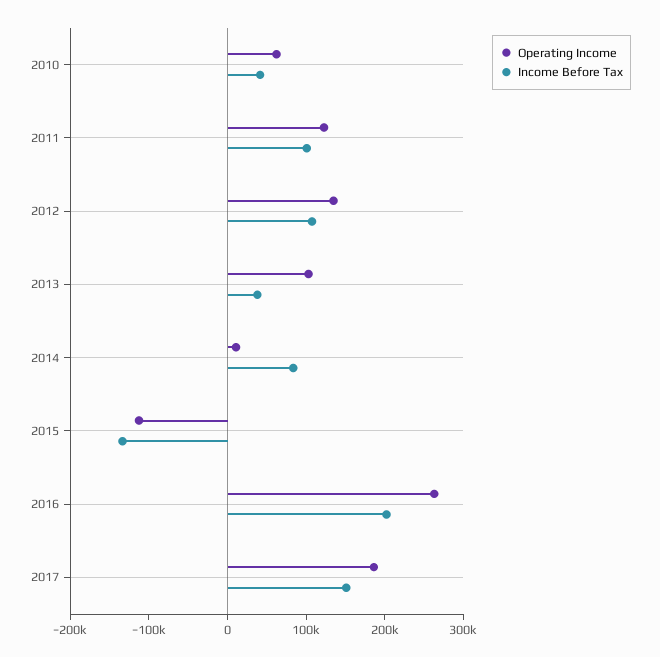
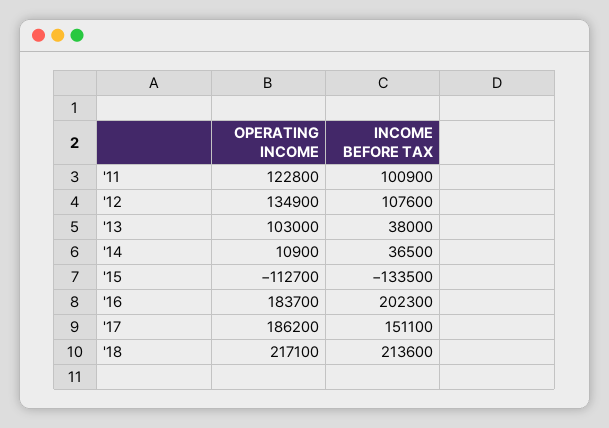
Operating Income, 2010: 60000 -> none
Income Before Tax, 2010: 40000 -> none
Income Before Tax, 2014: 80000 -> 36500
Operating Income, 2016: 260000 -> 183700
Operating Income, '18: none -> 217100
Income Before Tax, '18: none -> 213600

